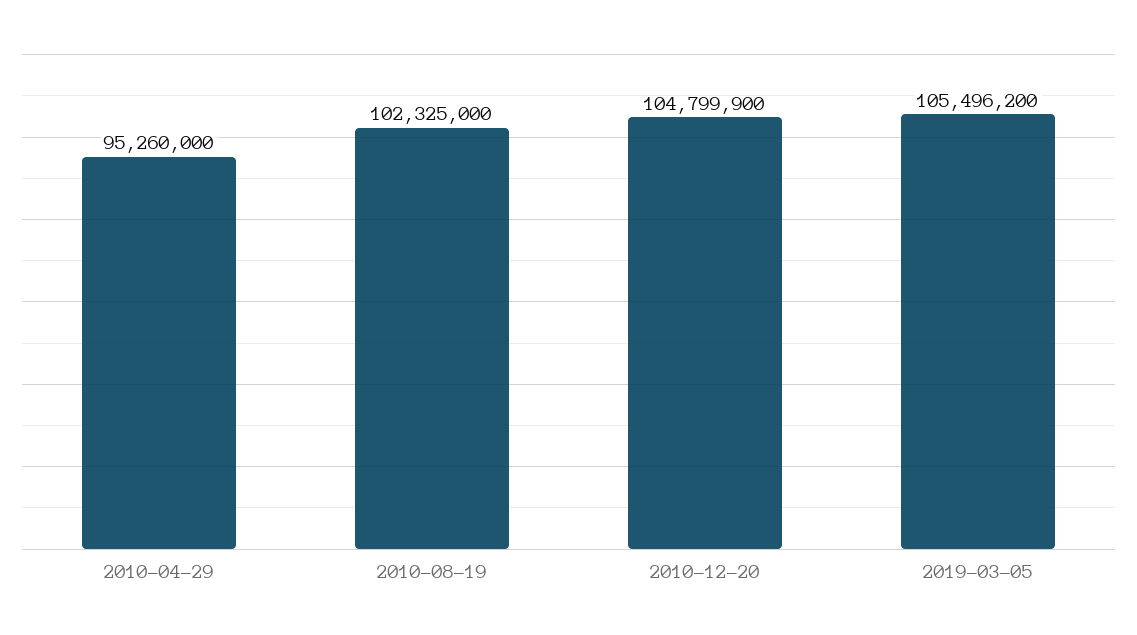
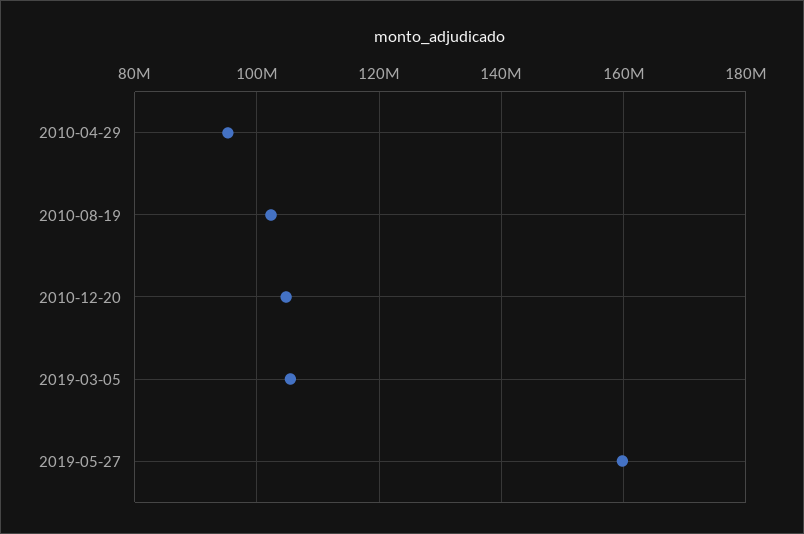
2019-05-27: none -> 160000000

